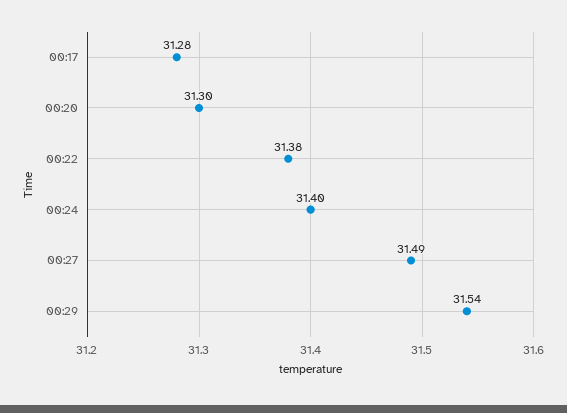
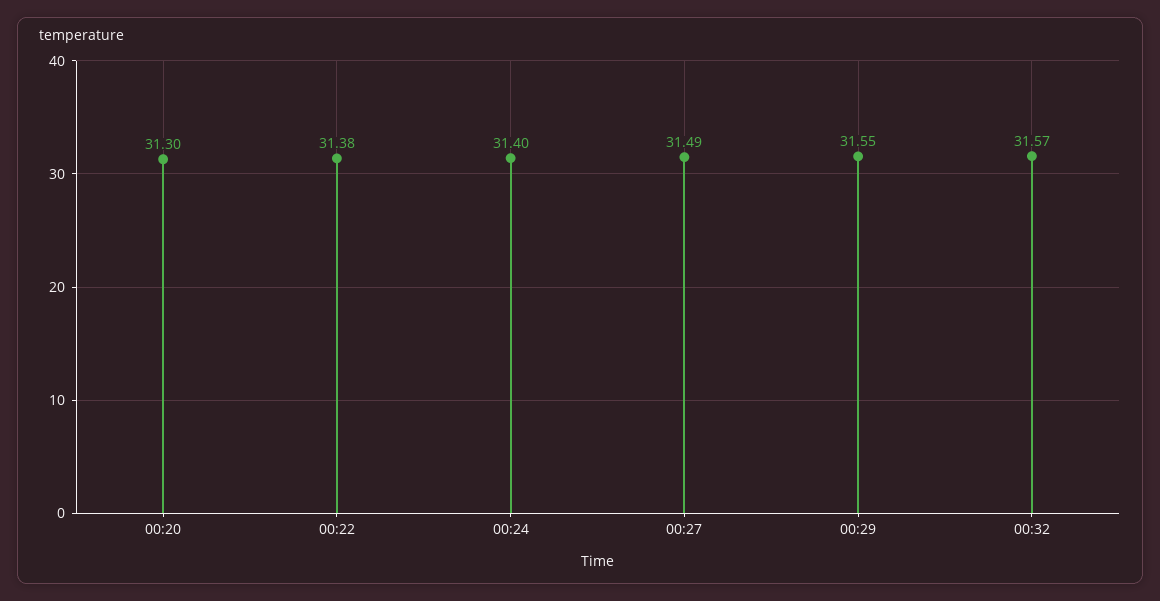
00:17: 31.28 -> none
00:29: 31.54 -> 31.55
00:32: none -> 31.57

